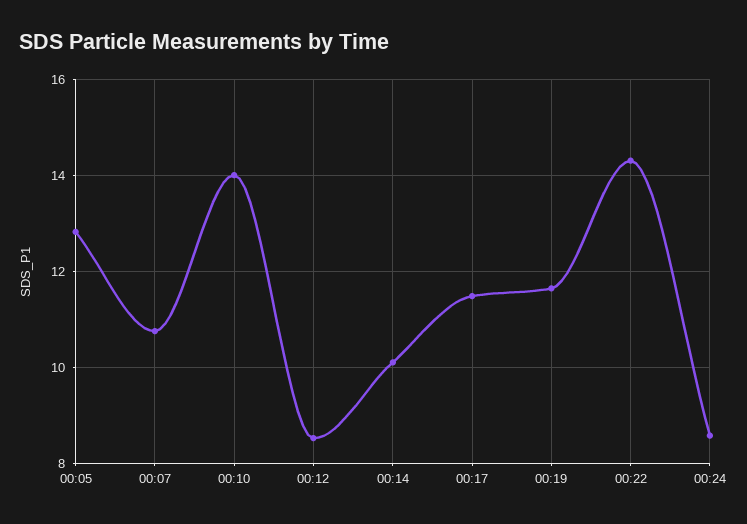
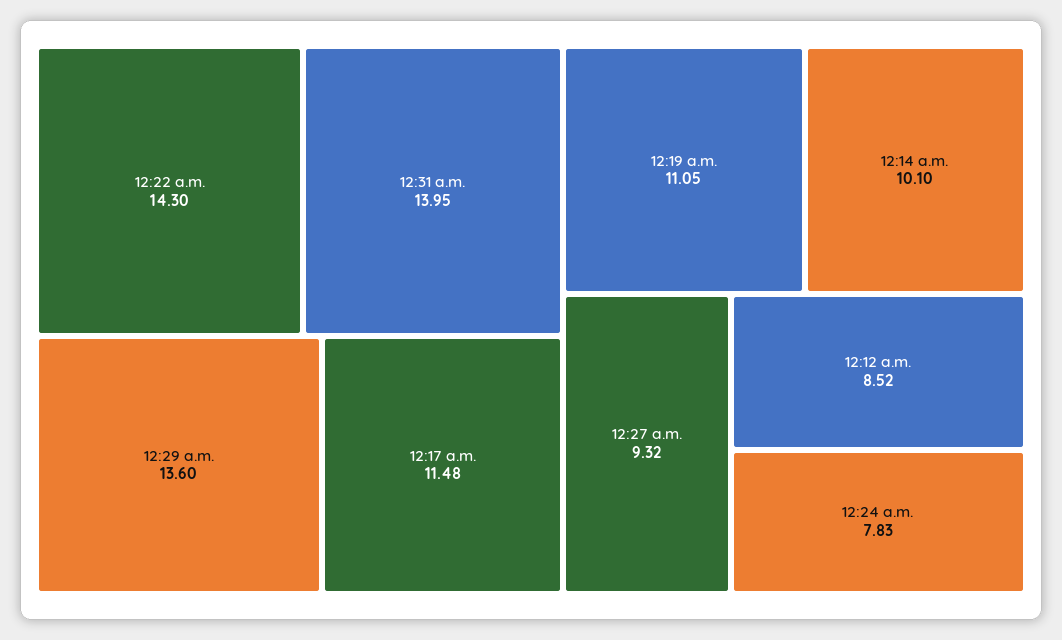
00:05: 12.8 -> none
00:07: 10.8 -> none
00:10: 14 -> none
00:19: 11.6 -> 11.05
00:24: 8.6 -> 7.83
12:31 a.m.: none -> 13.95
12:29 a.m.: none -> 13.6
12:27 a.m.: none -> 9.32

